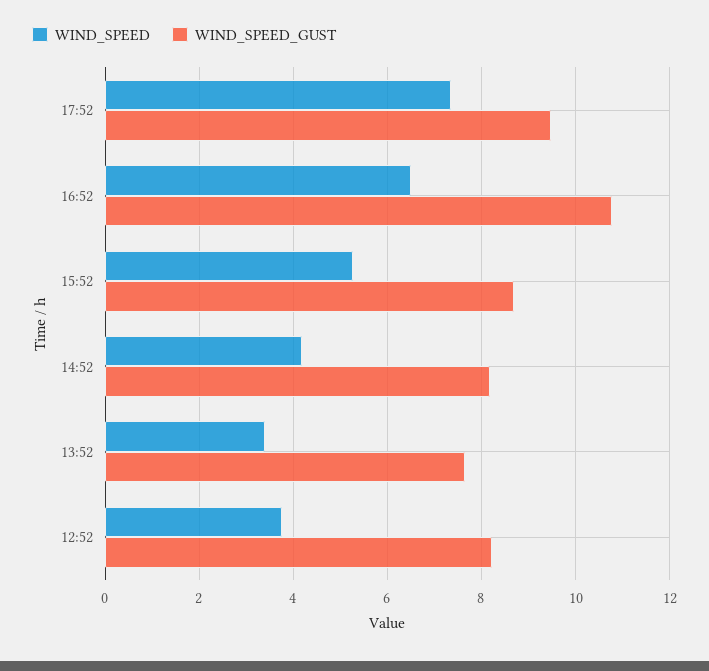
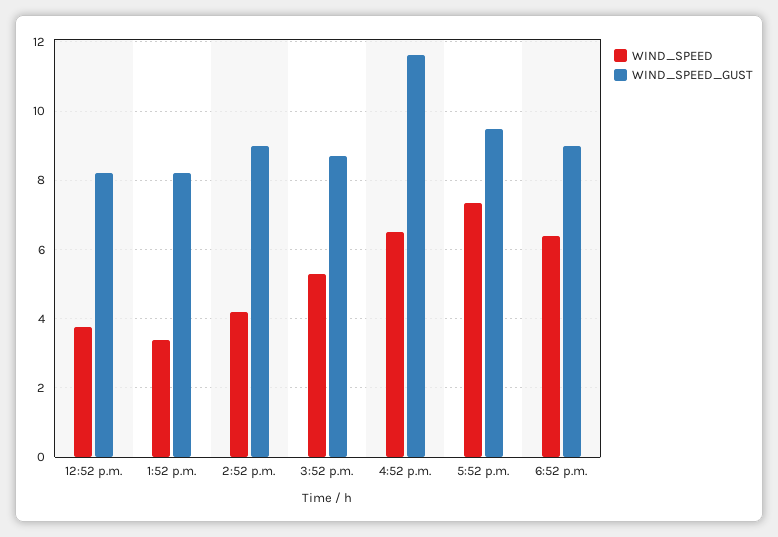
WIND_SPEED_GUST, 16:52: 10.8 -> 11.6
WIND_SPEED_GUST, 14:52: 8.2 -> 9
WIND_SPEED_GUST, 13:52: 7.6 -> 8.2
WIND_SPEED, 6:52 p.m.: none -> 6.4
WIND_SPEED_GUST, 6:52 p.m.: none -> 9

